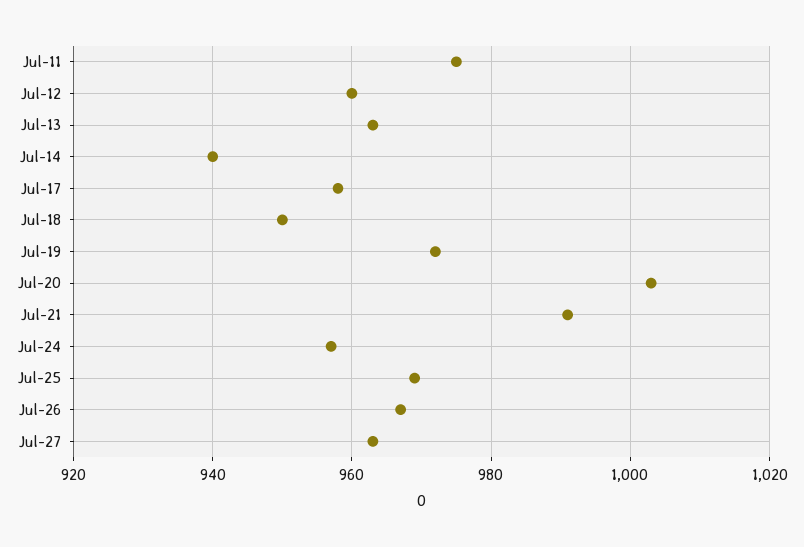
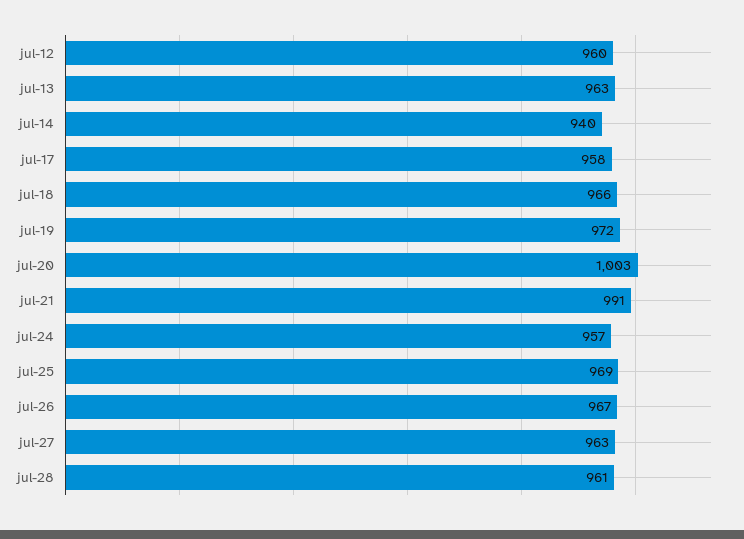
Jul-11: 975 -> none
Jul-18: 950 -> 966
jul-28: none -> 961

